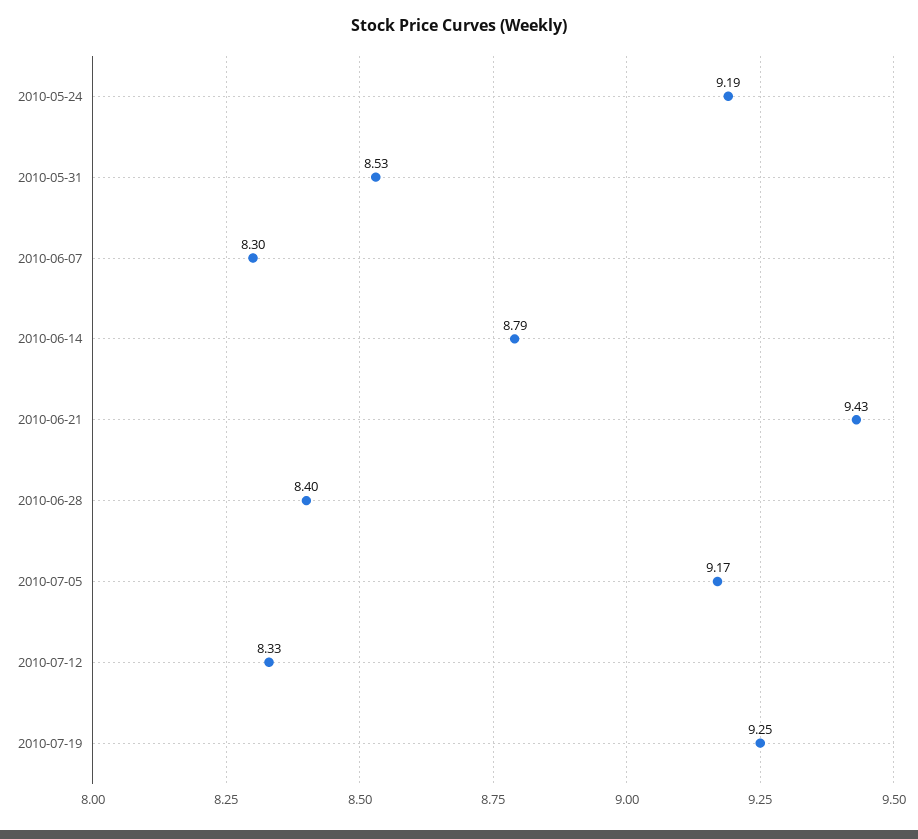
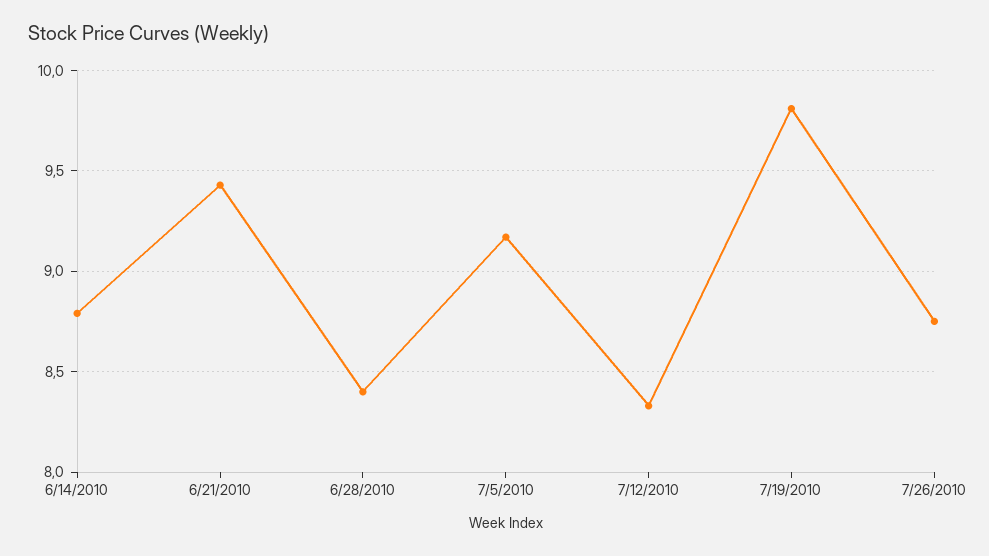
2010-05-24: 9.19 -> none
2010-05-31: 8.53 -> none
2010-06-07: 8.3 -> none
2010-07-19: 9.25 -> 9.8
7/26/2010: none -> 8.75

